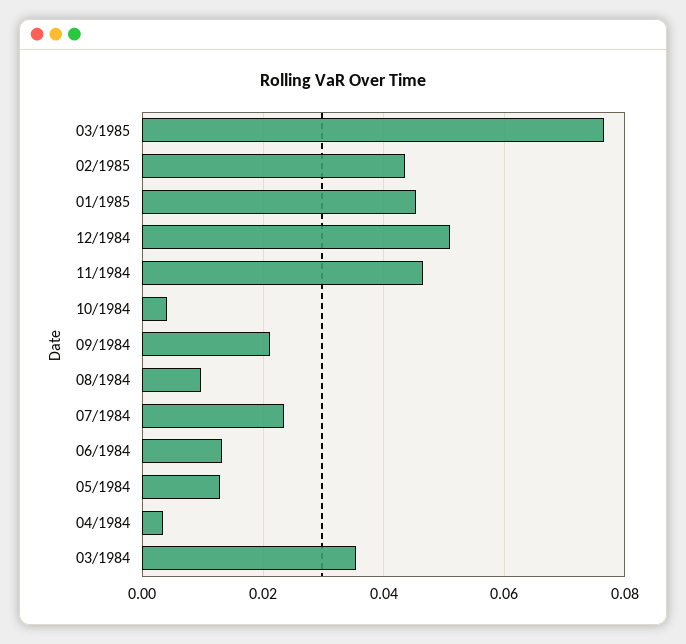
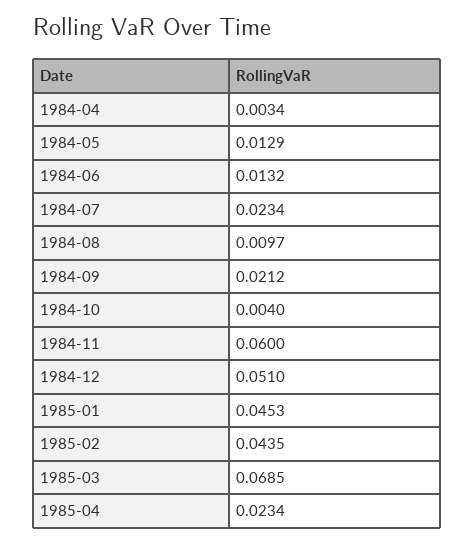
03/1985: 0.076 -> 0.0685
11/1984: 0.046 -> 0.06
03/1984: 0.036 -> none
1985-04: none -> 0.0234

